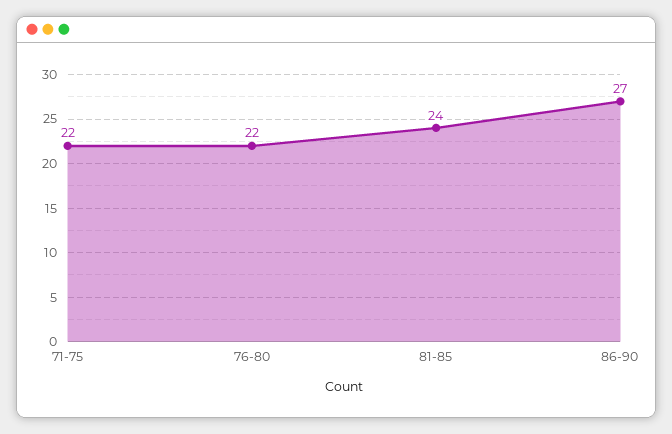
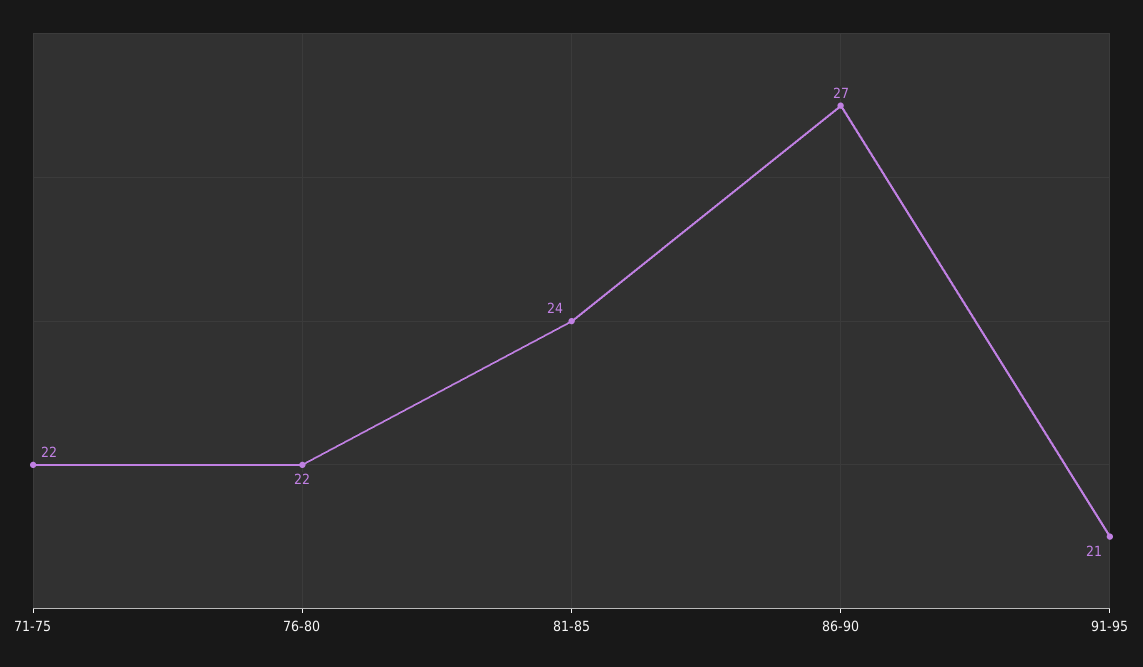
91-95: none -> 21

